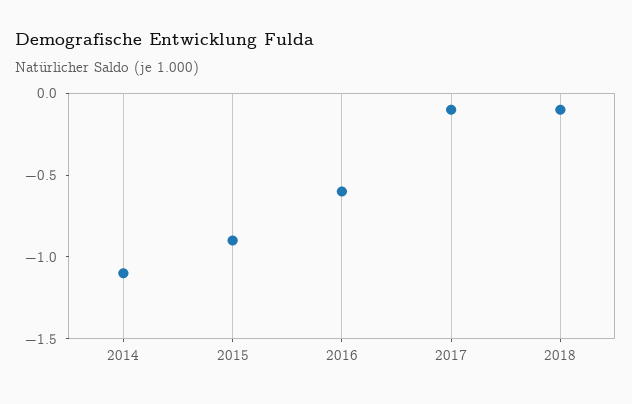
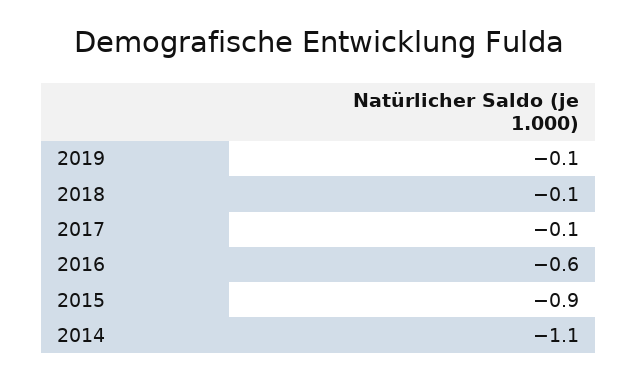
2019: none -> -0.1

